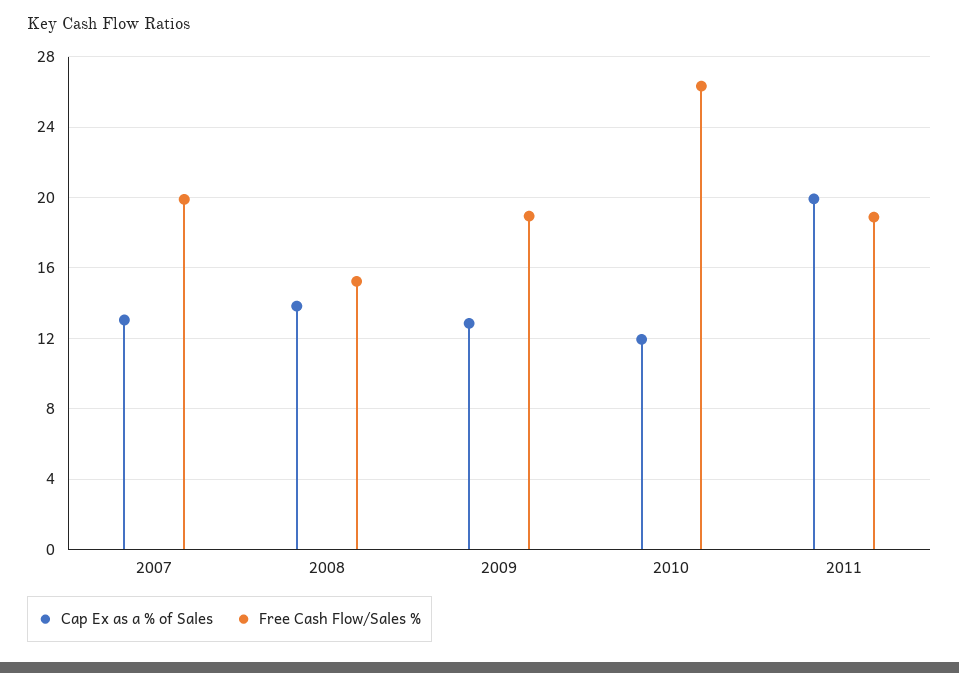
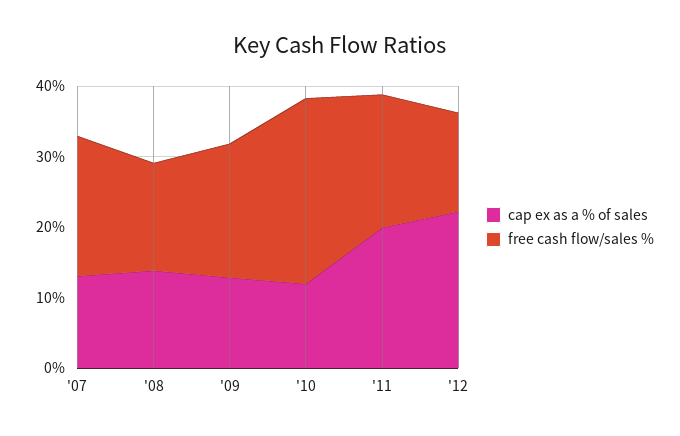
Cap Ex as a % of Sales, '12: none -> 22
Free Cash Flow/Sales %, '12: none -> 14

